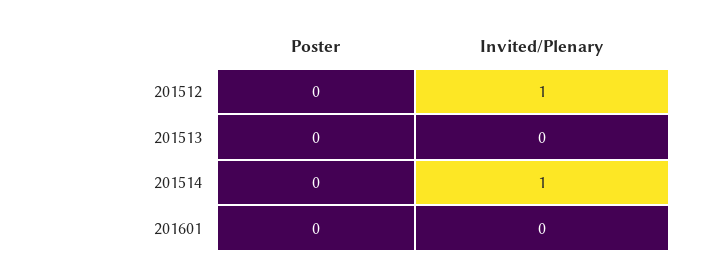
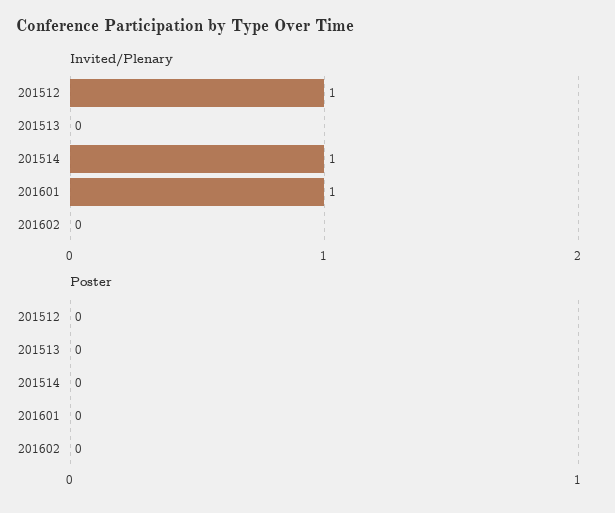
Invited/Plenary, 201601: 0 -> 1
Invited/Plenary, 201602: none -> 0
Poster, 201602: none -> 0

